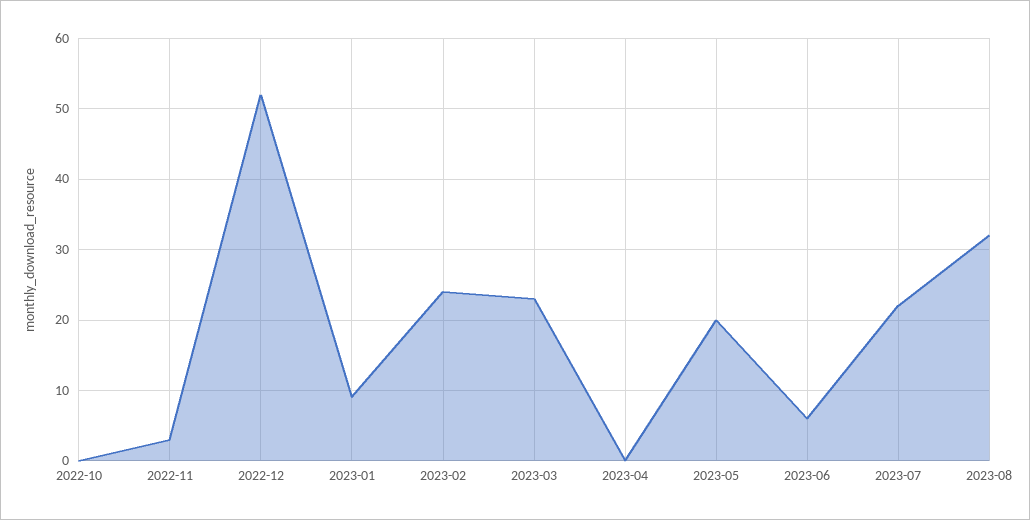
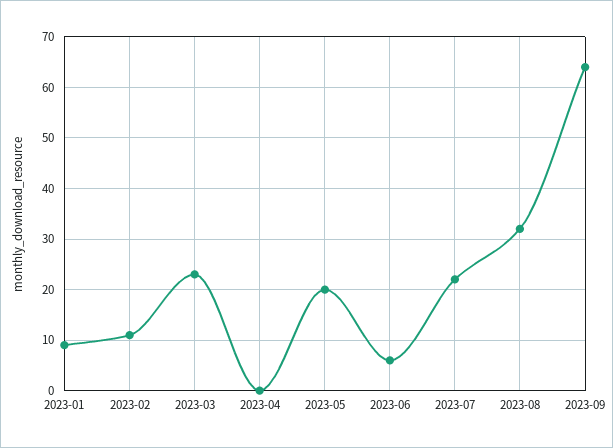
2022-10: 0 -> none
2022-11: 3 -> none
2022-12: 52 -> none
2023-02: 24 -> 10
2023-09: none -> 65

